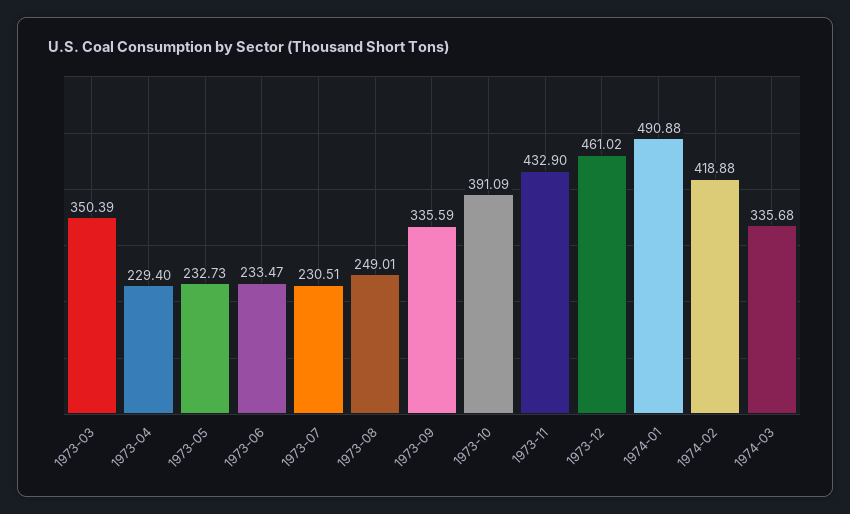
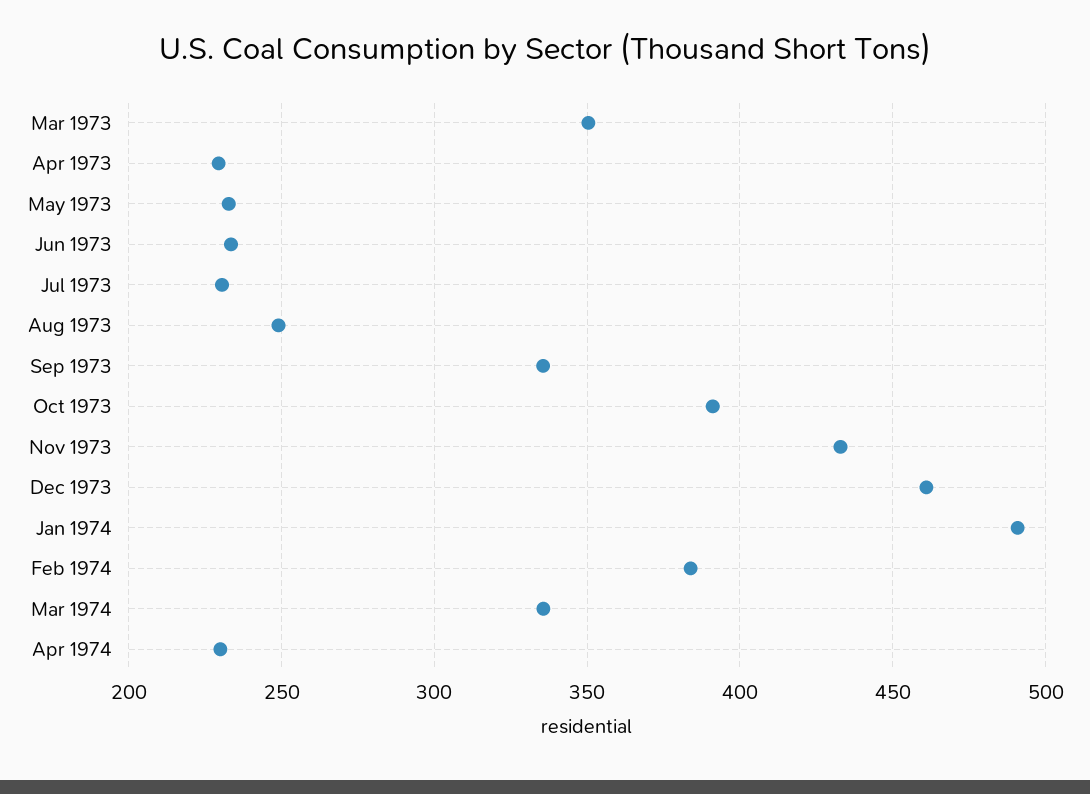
1974-02: 418.88 -> 385
Apr 1974: none -> 230

